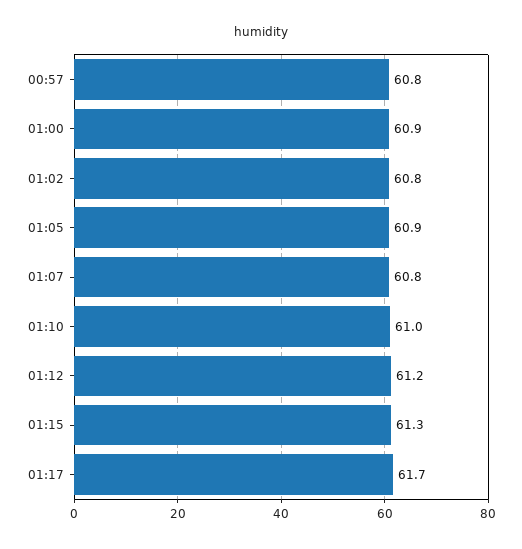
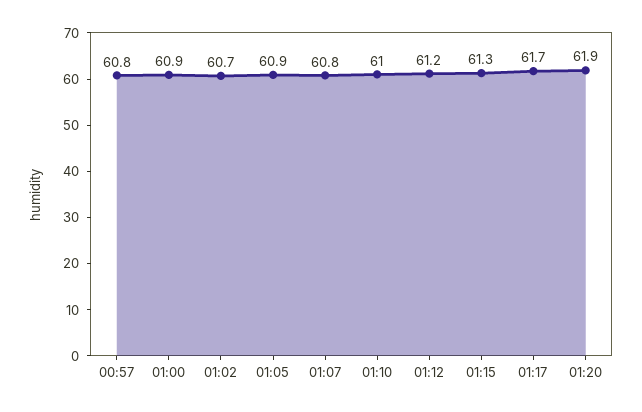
01:02: 60.8 -> 60.7
01:20: none -> 61.9

